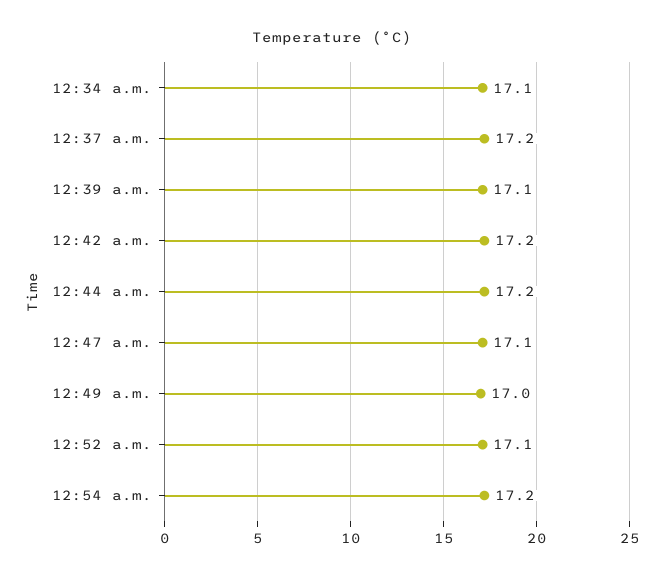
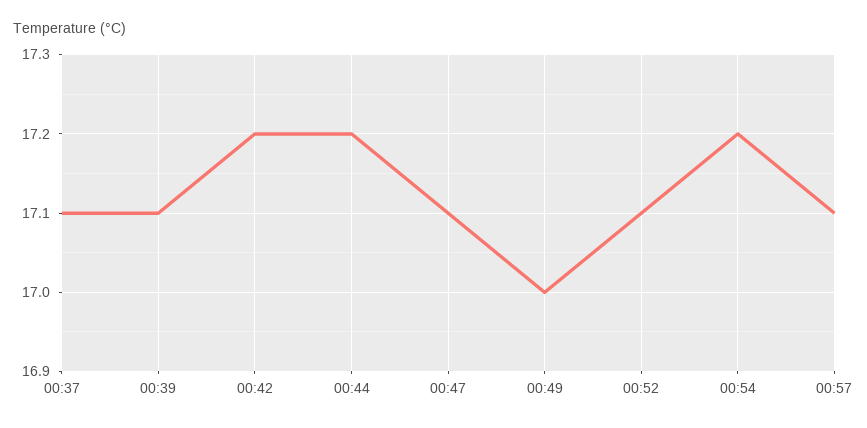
12:34 a.m.: 17.1 -> none
12:37 a.m.: 17.2 -> 17.1
00:57: none -> 17.1

